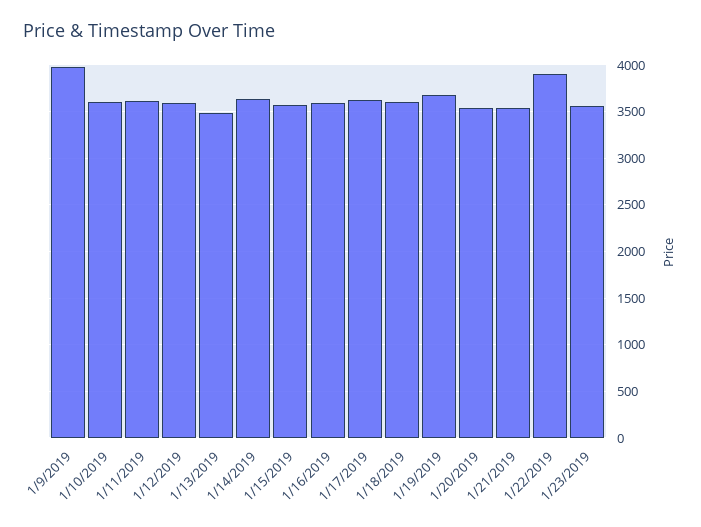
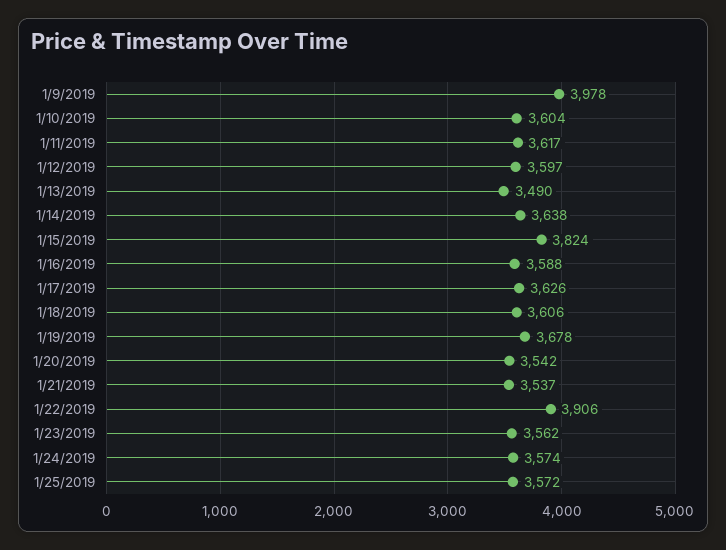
1/15/2019: 3600 -> 3824
1/24/2019: none -> 3574
1/25/2019: none -> 3572

